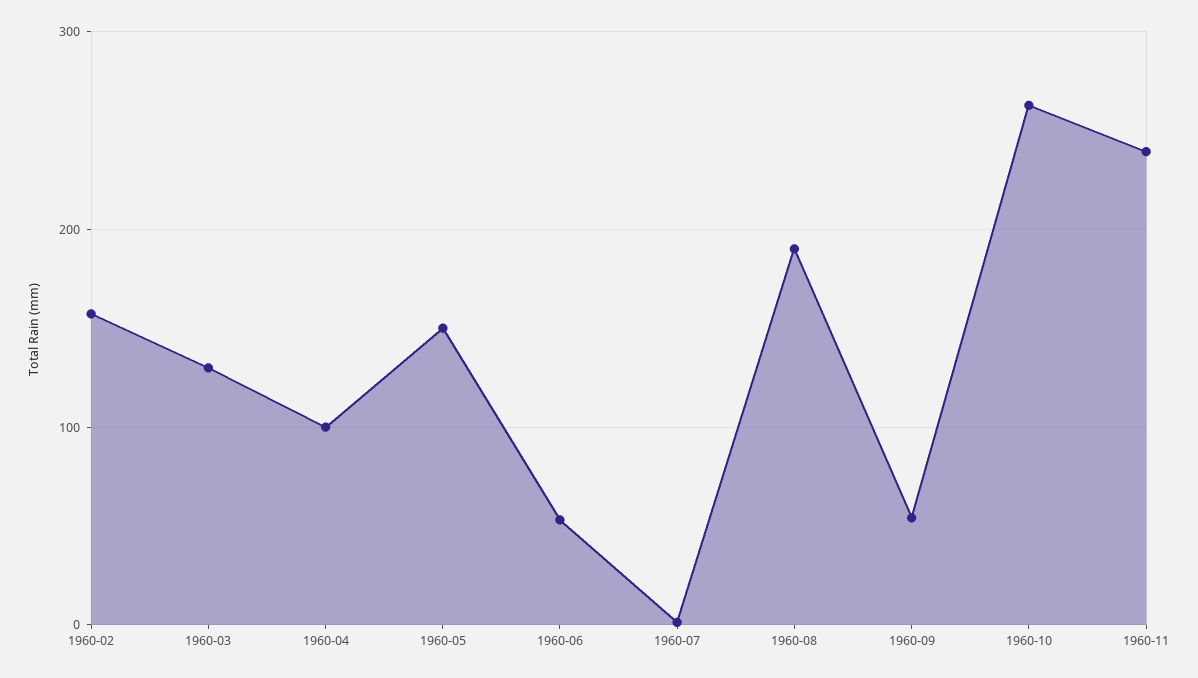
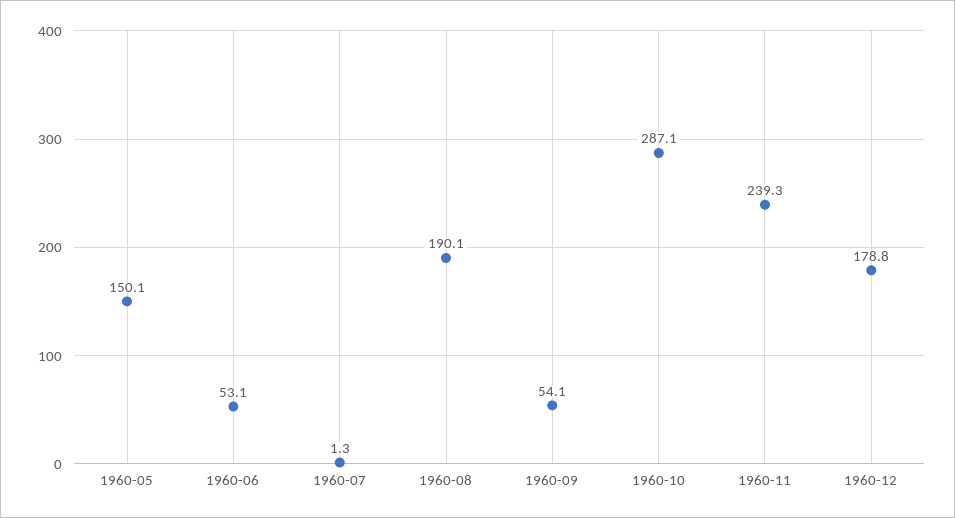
1960-02: 160 -> none
1960-03: 130 -> none
1960-04: 100 -> none
1960-10: 260 -> 287.1
1960-12: none -> 178.8

